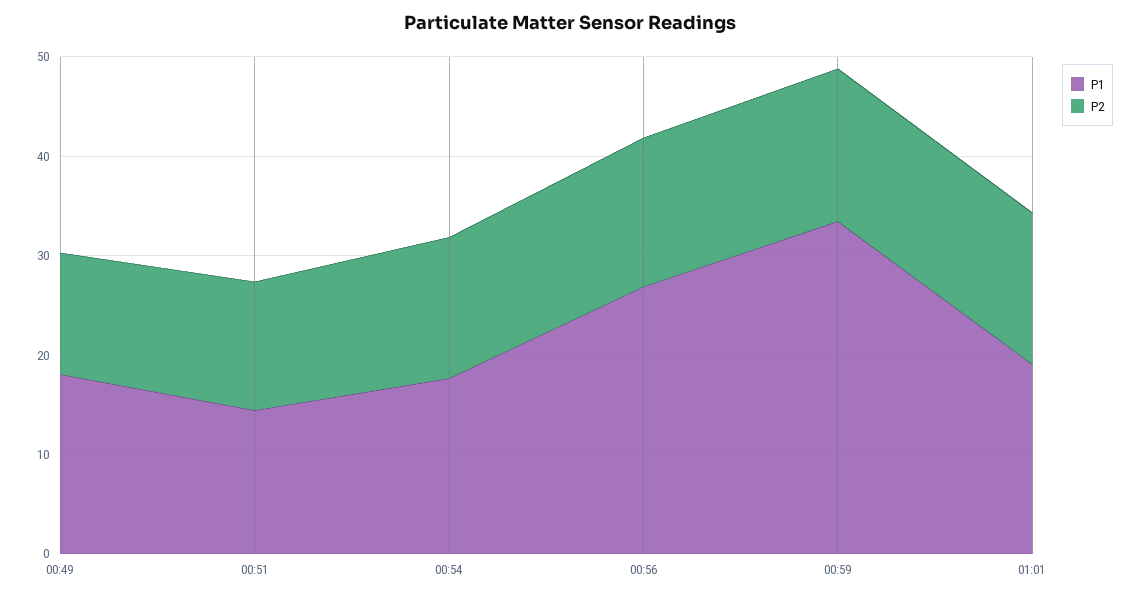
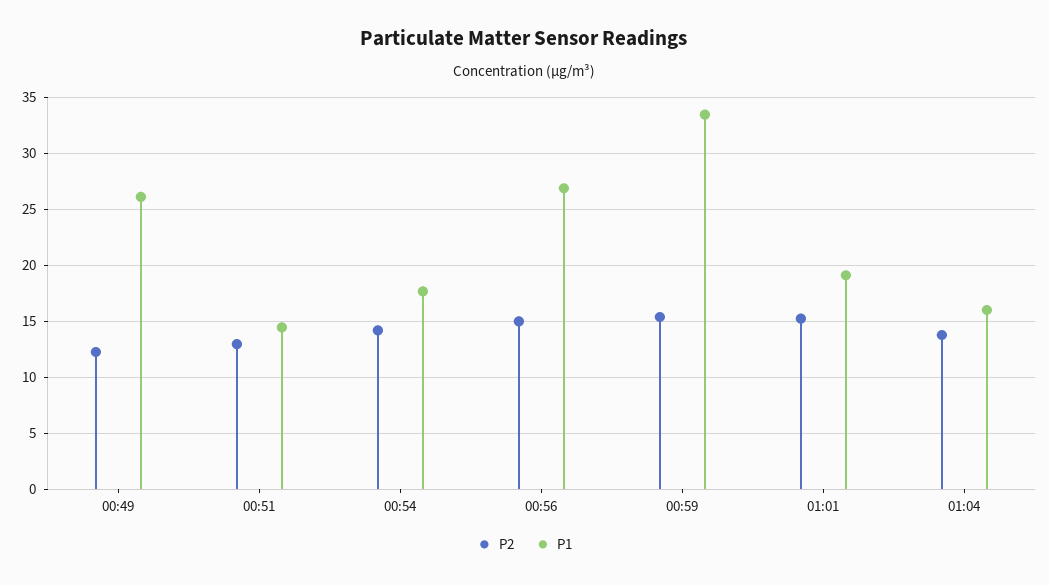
P1, 00:49: 18 -> 26
P2, 01:04: none -> 14
P1, 01:04: none -> 16

